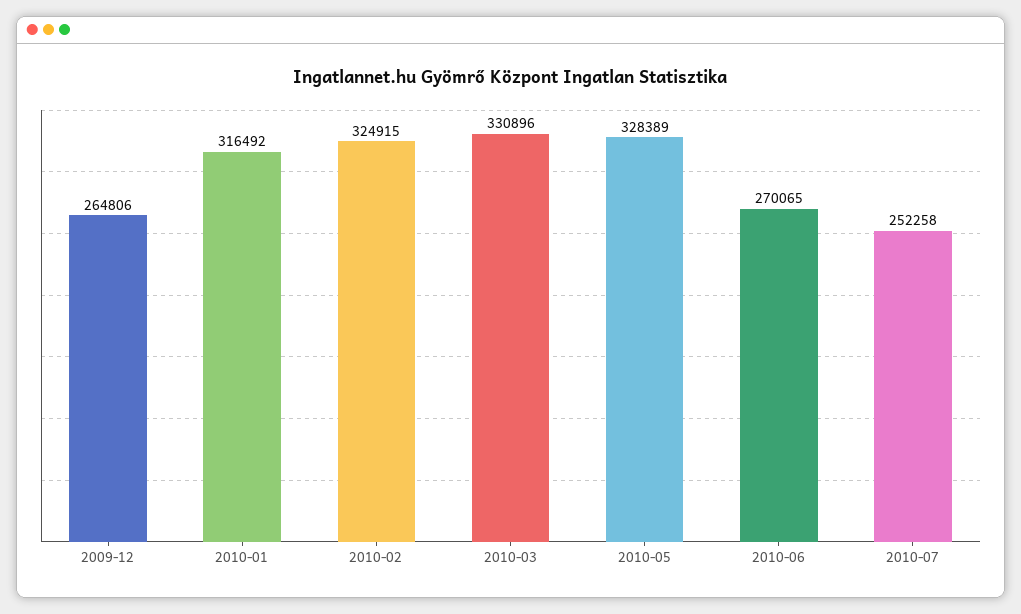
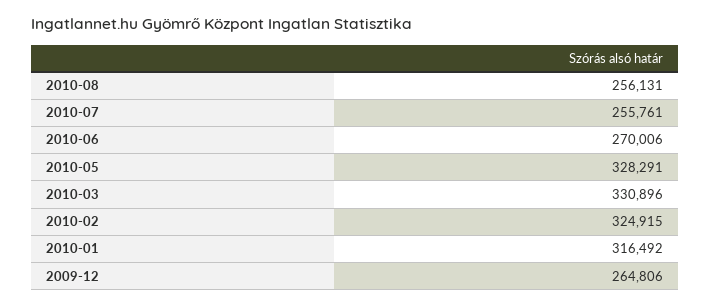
2010-05: 328389 -> 328291
2010-06: 270065 -> 270006
2010-07: 252258 -> 255761
2010-08: none -> 256131

